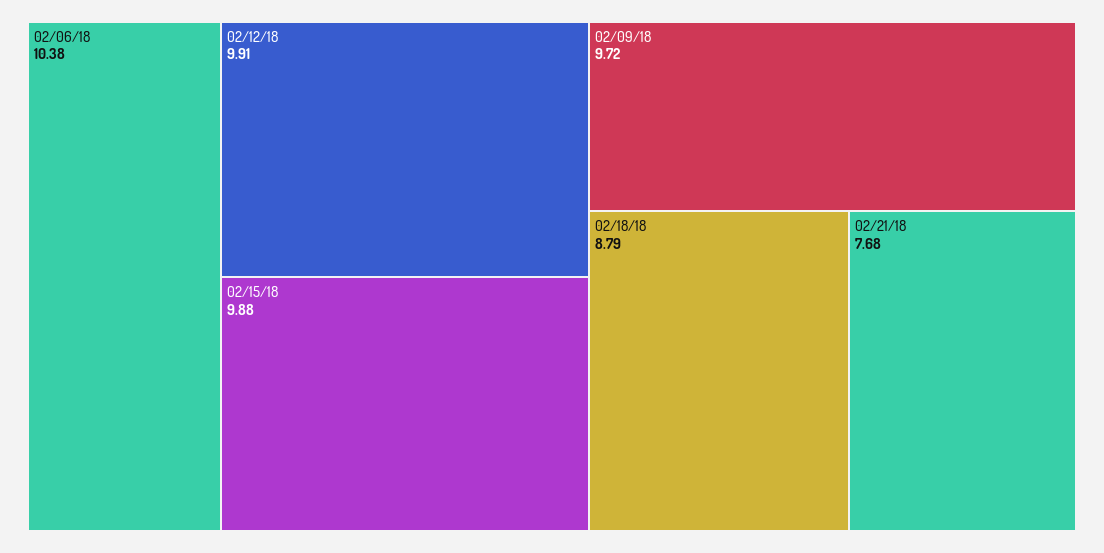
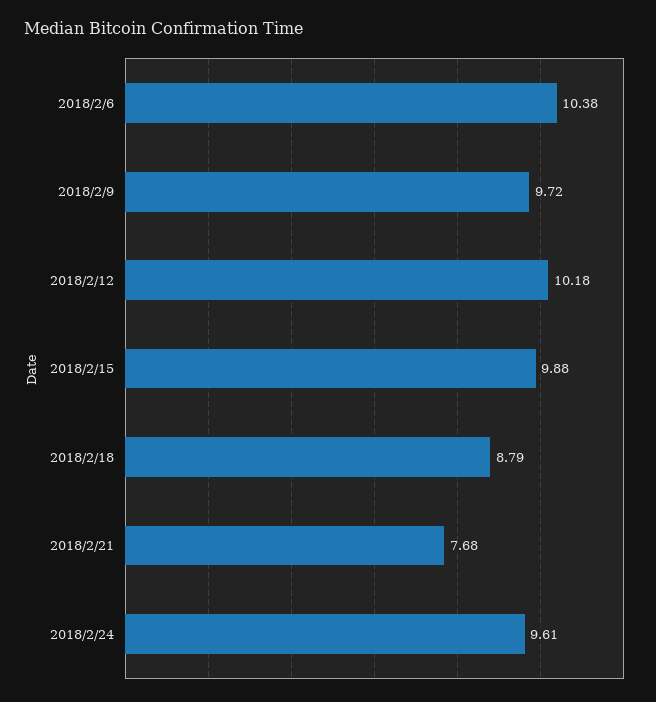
02/12/18: 9.91 -> 10.18
2018/2/24: none -> 9.61

